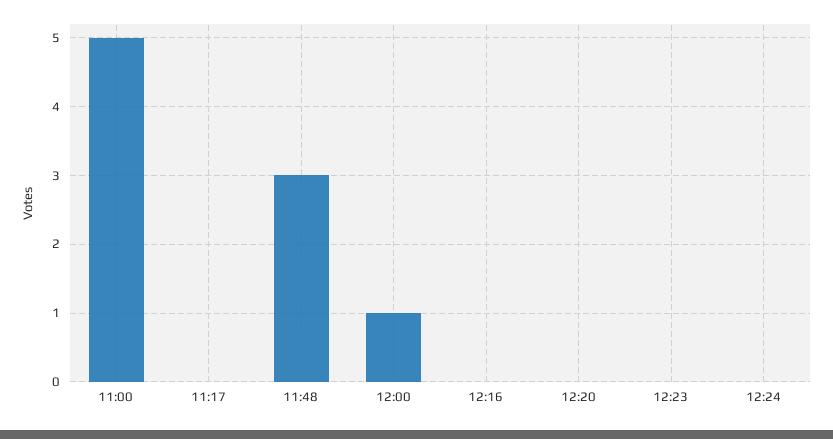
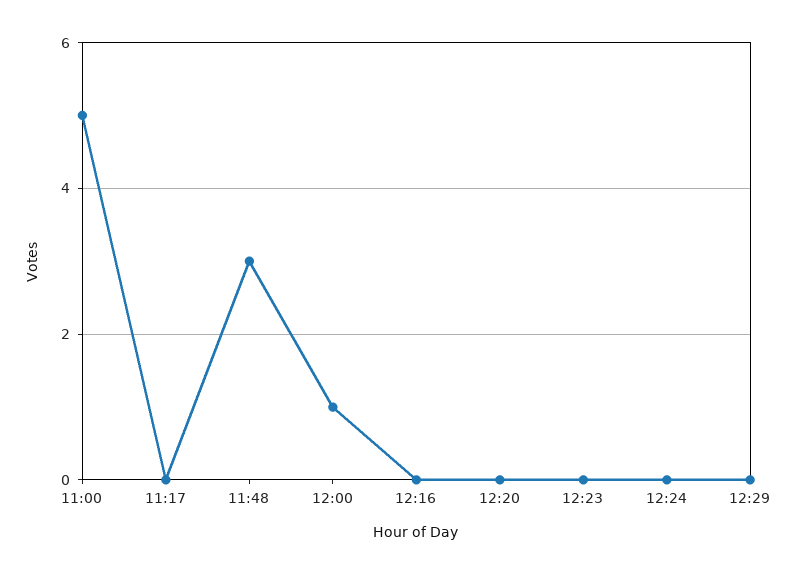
12:29: none -> 0

